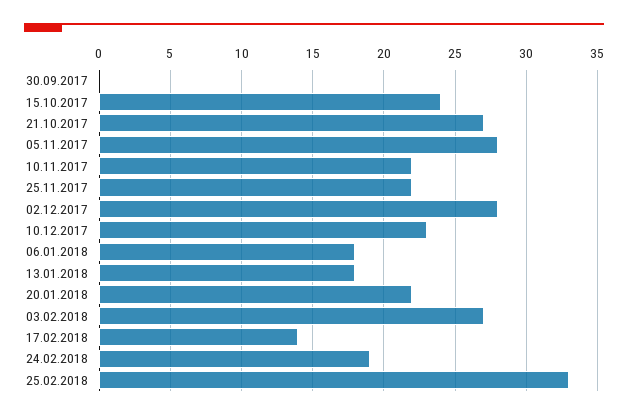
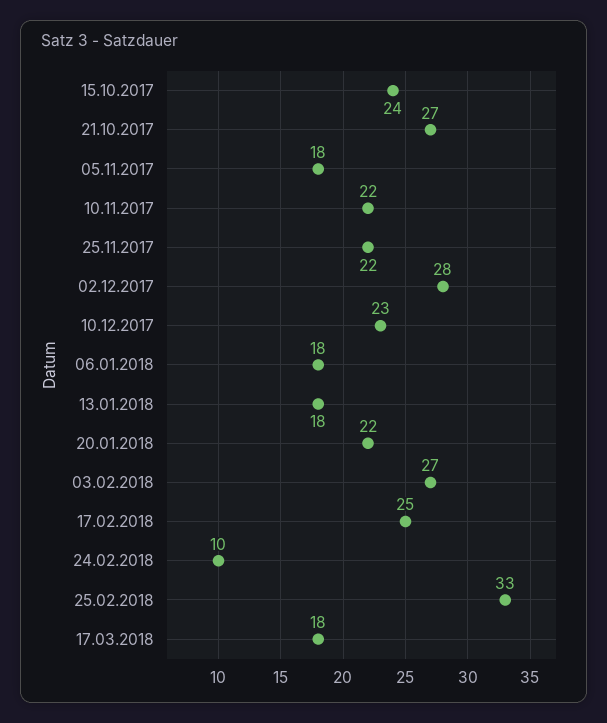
30.09.2017: 0 -> none
05.11.2017: 28 -> 18
17.02.2018: 14 -> 25
24.02.2018: 19 -> 10
17.03.2018: none -> 18

